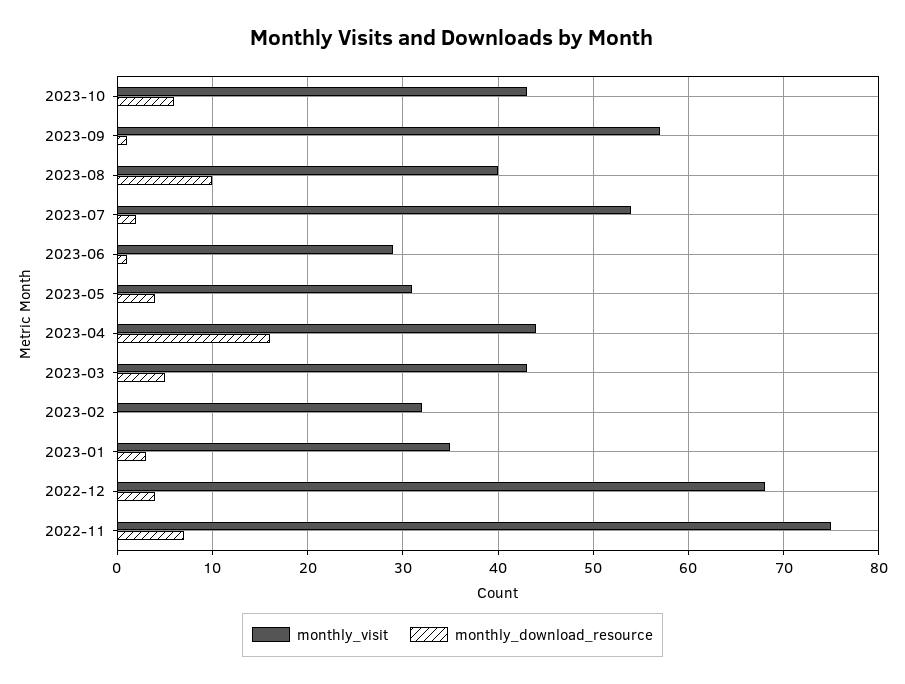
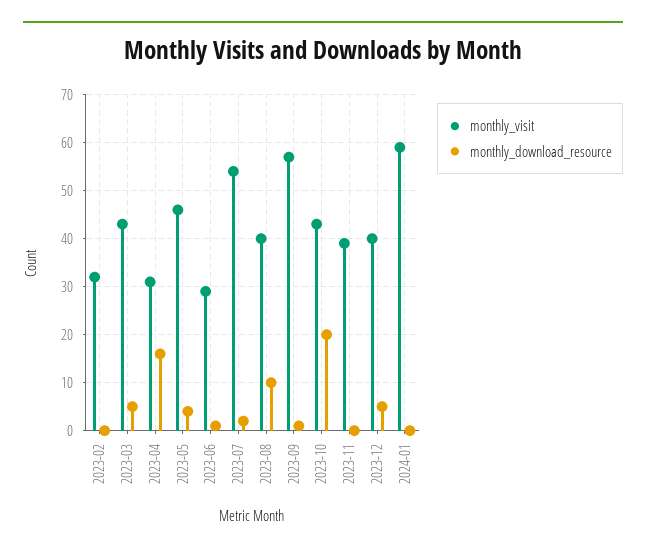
monthly_download_resource, 2023-10: 6 -> 20
monthly_visit, 2023-05: 31 -> 45
monthly_visit, 2023-04: 44 -> 30
monthly_visit, 2023-01: 35 -> none
monthly_download_resource, 2023-01: 3 -> none
monthly_visit, 2022-12: 68 -> none
monthly_download_resource, 2022-12: 4 -> none
monthly_visit, 2022-11: 75 -> none
monthly_download_resource, 2022-11: 7 -> none
monthly_visit, 2023-11: none -> 40
monthly_download_resource, 2023-11: none -> 0
monthly_visit, 2023-12: none -> 40
monthly_download_resource, 2023-12: none -> 5
monthly_visit, 2024-01: none -> 60
monthly_download_resource, 2024-01: none -> 0

